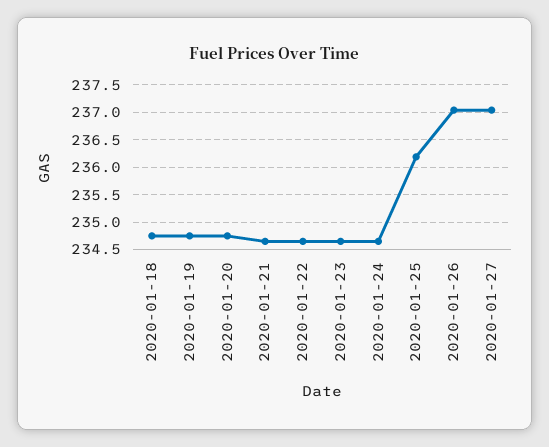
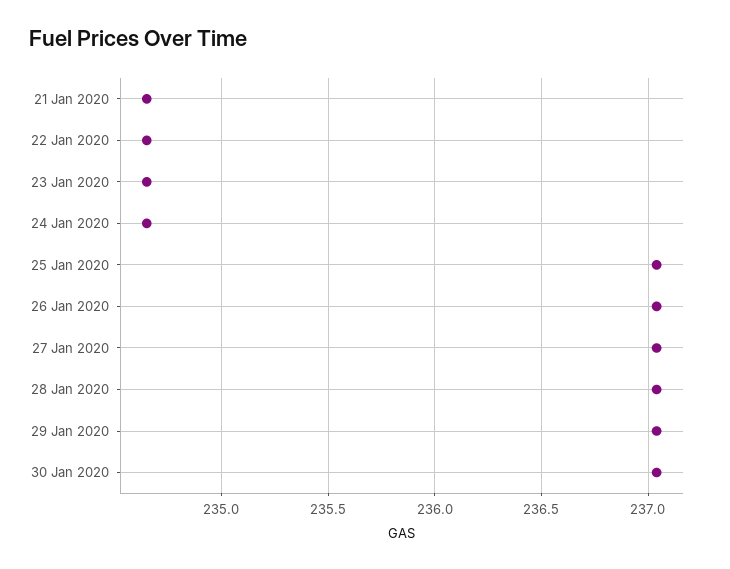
2020-01-18: 234.75 -> none
2020-01-19: 234.75 -> none
2020-01-20: 234.75 -> none
2020-01-25: 236.25 -> 237.05
28 Jan 2020: none -> 237.05
29 Jan 2020: none -> 237.05
30 Jan 2020: none -> 237.05

